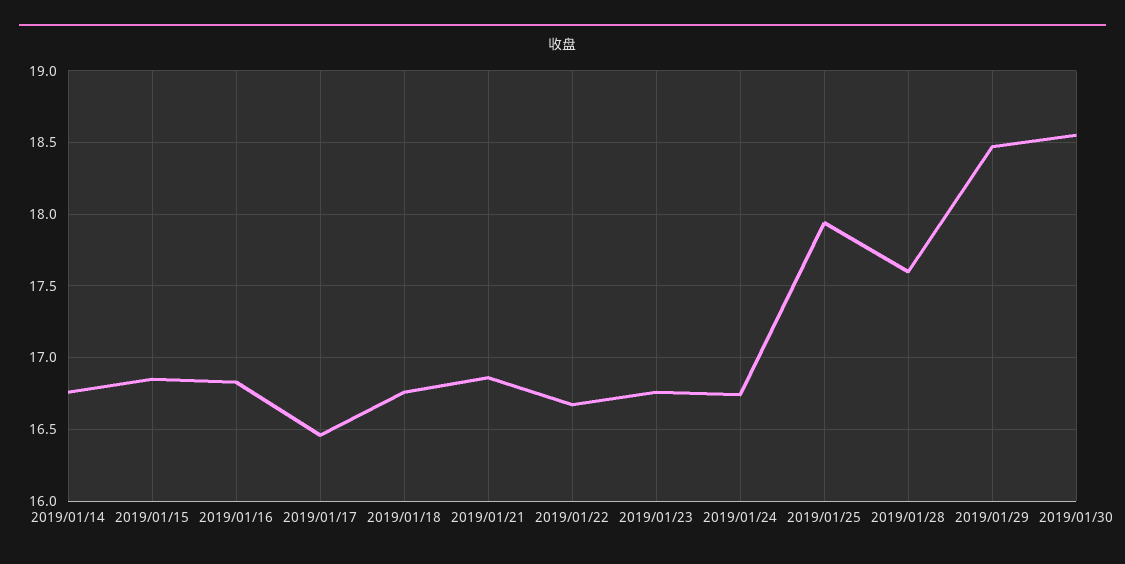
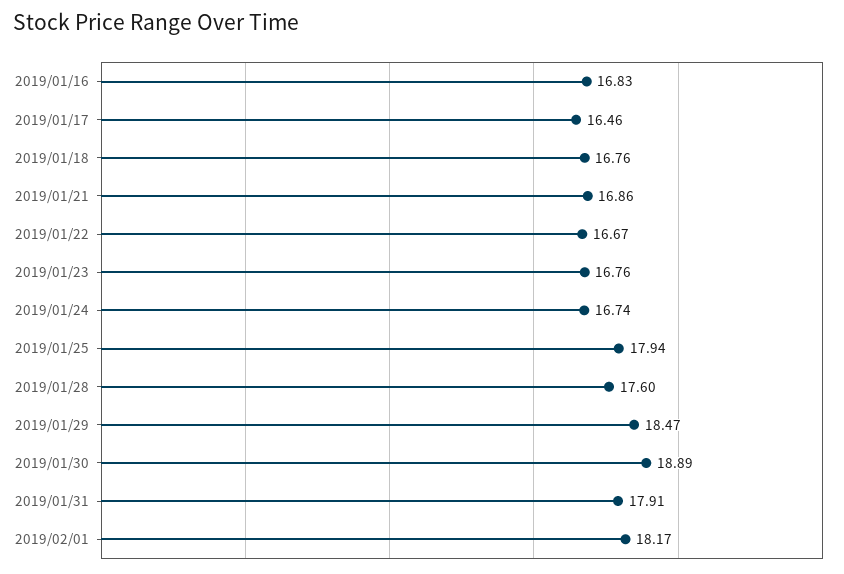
2019/01/14: 16.75 -> none
2019/01/15: 16.85 -> none
2019/01/30: 18.55 -> 18.89
2019/01/31: none -> 17.91
2019/02/01: none -> 18.17

